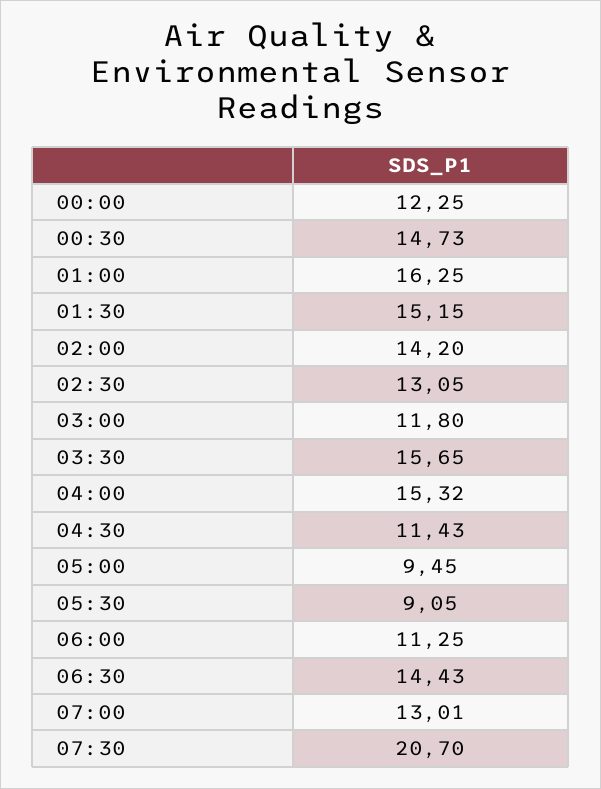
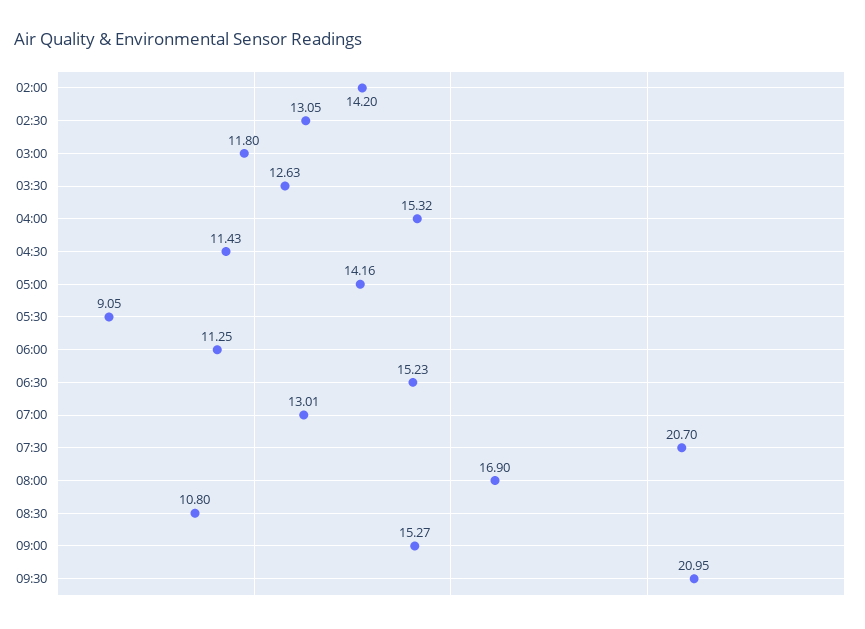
00:00: 12.25 -> none
00:30: 14.73 -> none
01:00: 16.25 -> none
01:30: 15.15 -> none
03:30: 15.65 -> 12.63
05:00: 9.45 -> 14.16
06:30: 14.43 -> 15.23
08:00: none -> 16.9
08:30: none -> 10.8
09:00: none -> 15.27
09:30: none -> 20.95

